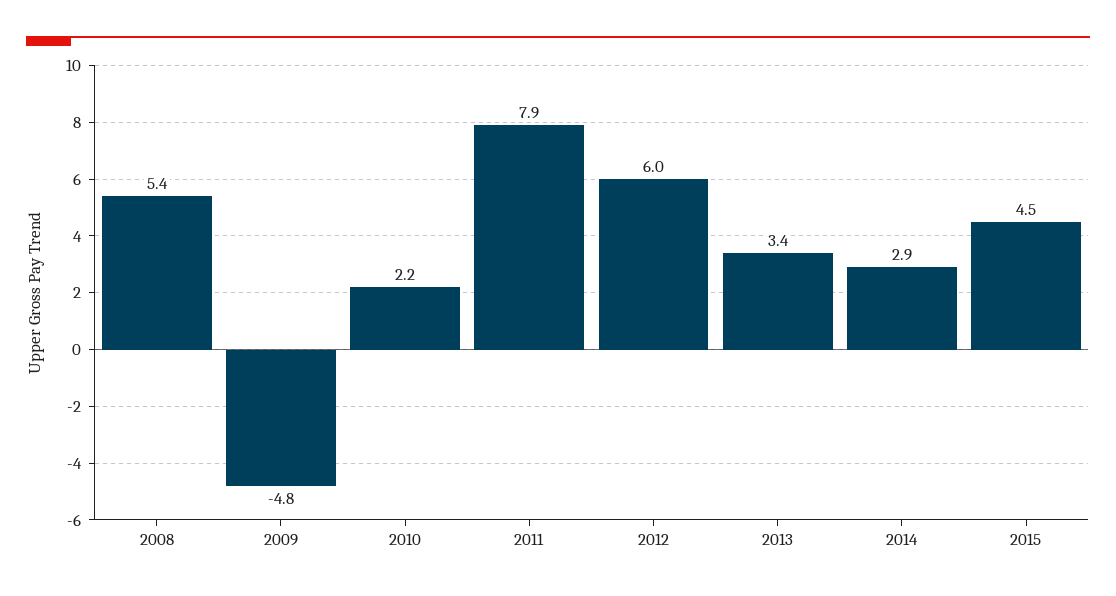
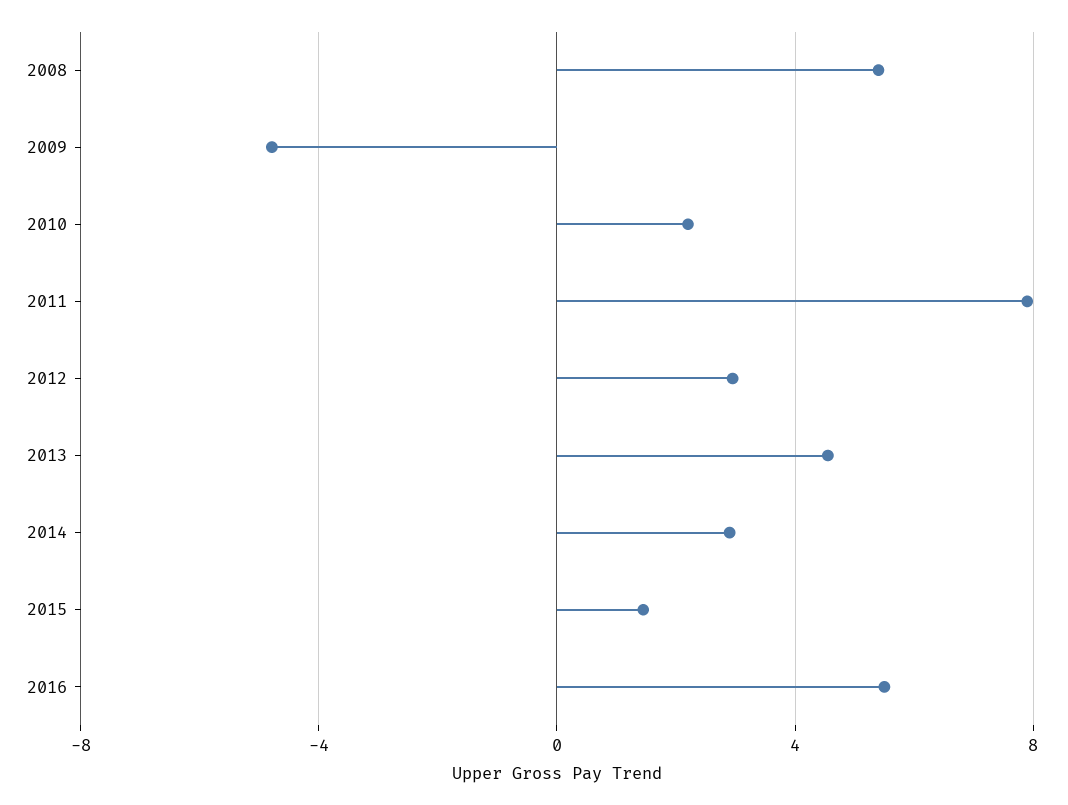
2012: 6 -> 3
2013: 3.4 -> 4.5
2015: 4.5 -> 1.5
2016: none -> 5.5

